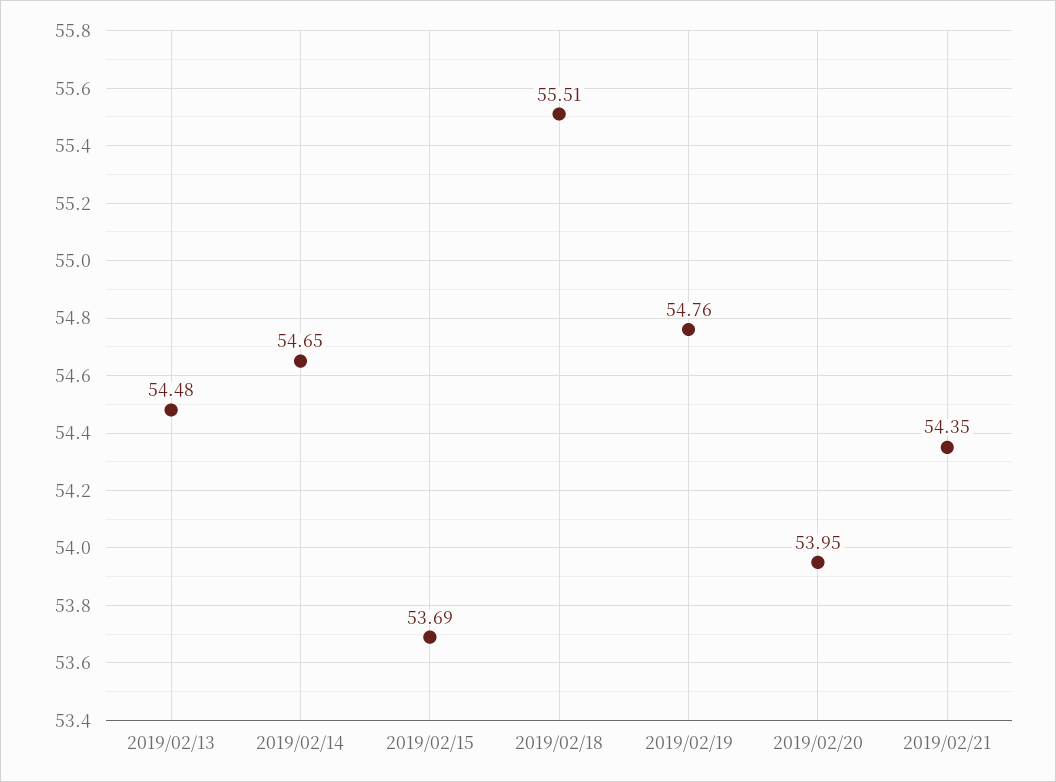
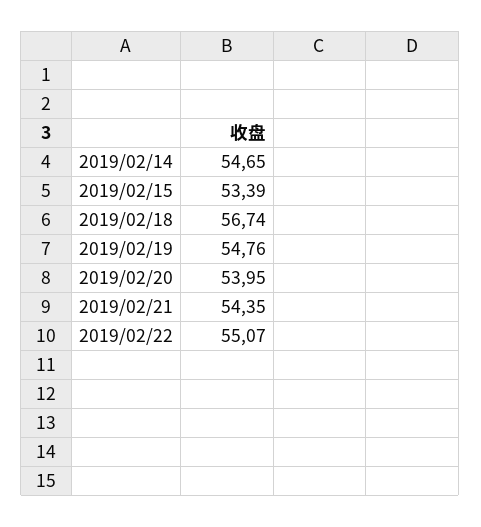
2019/02/13: 54.48 -> none
2019/02/15: 53.69 -> 53.39
2019/02/18: 55.51 -> 56.74
2019/02/22: none -> 55.07

